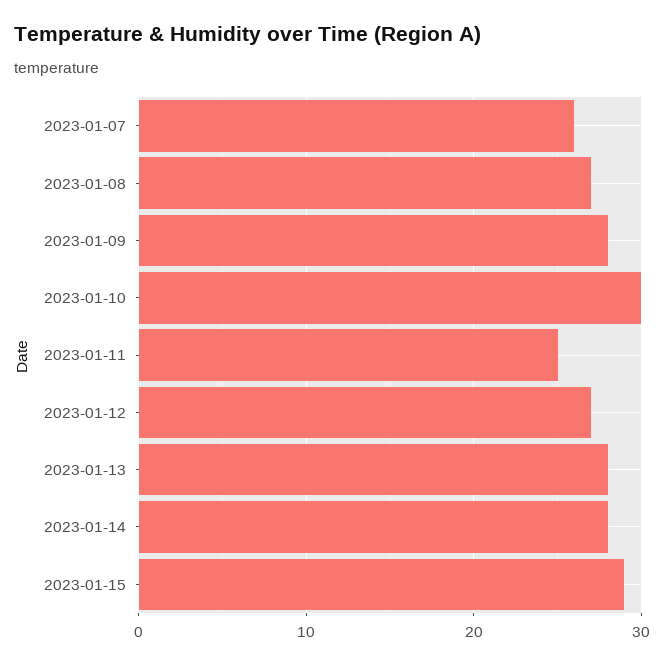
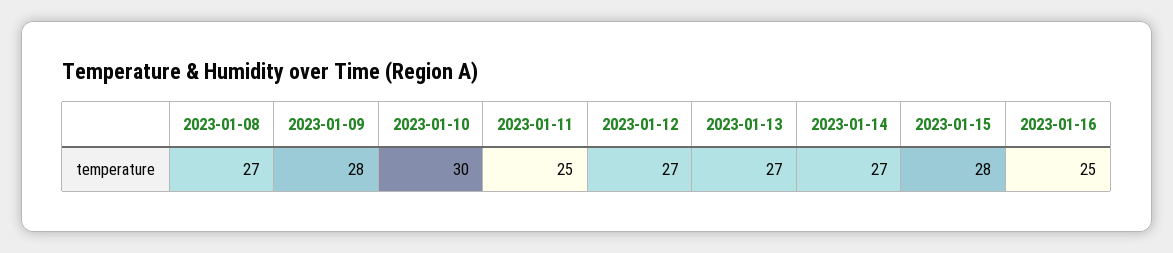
2023-01-07: 26 -> none
2023-01-13: 28 -> 27
2023-01-14: 28 -> 27
2023-01-15: 29 -> 28
2023-01-16: none -> 25

